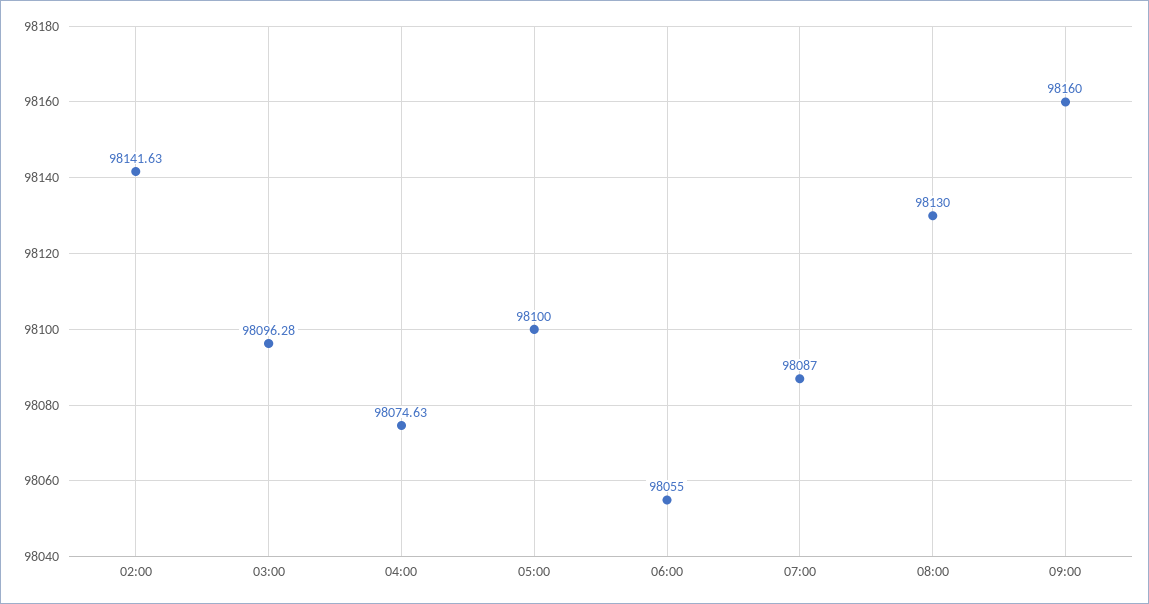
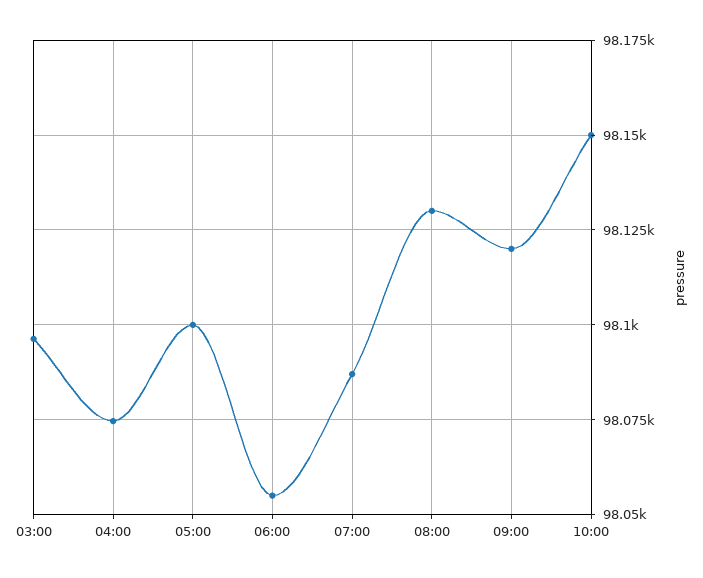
02:00: 98141.63 -> none
09:00: 98160 -> 98120
10:00: none -> 98150

